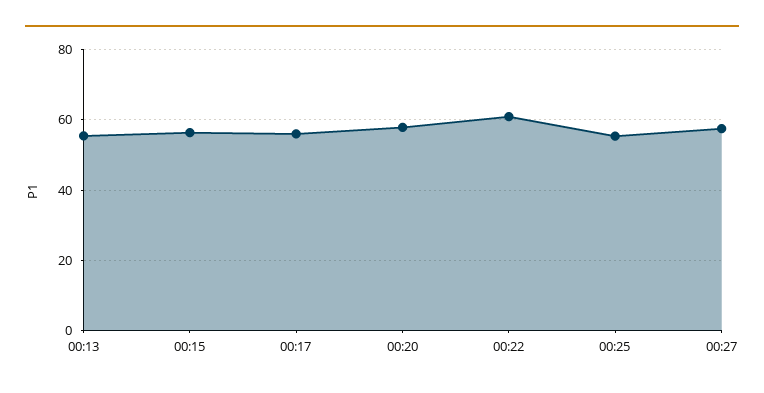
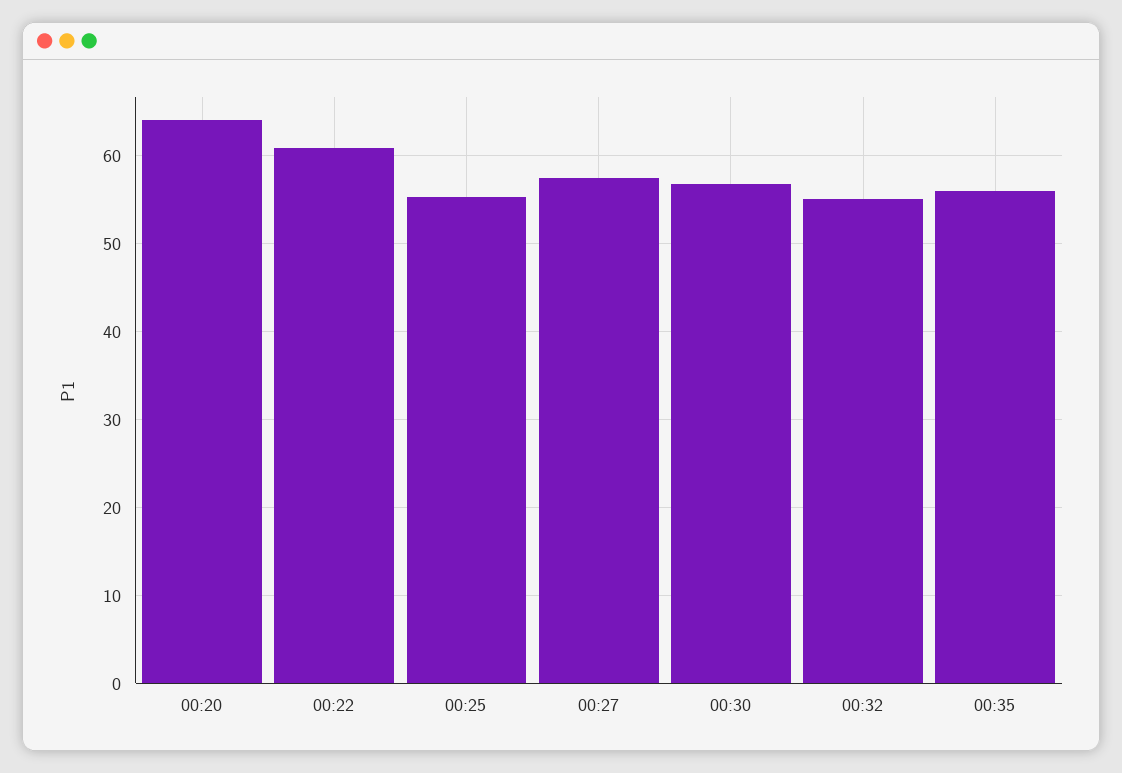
00:13: 56 -> none
00:15: 56 -> none
00:17: 56 -> none
00:20: 58 -> 64
00:30: none -> 57
00:32: none -> 55
00:35: none -> 56

